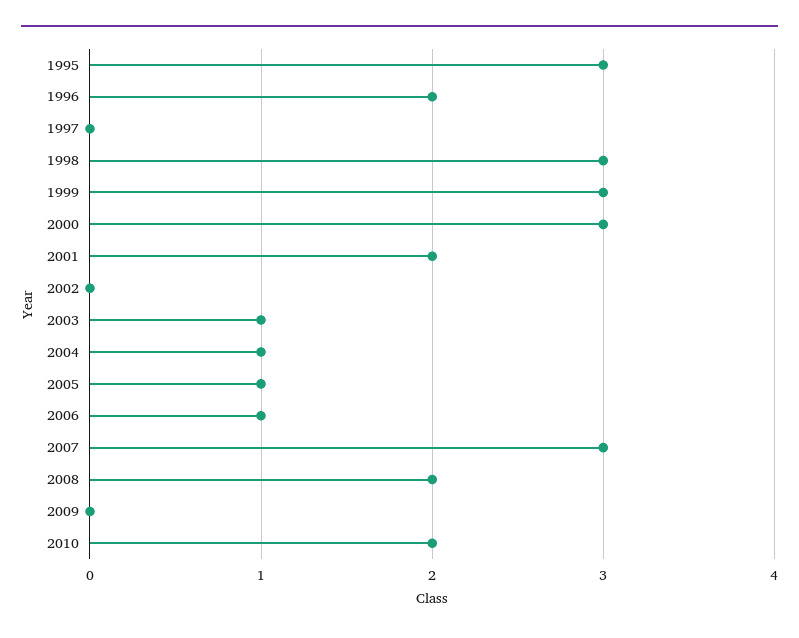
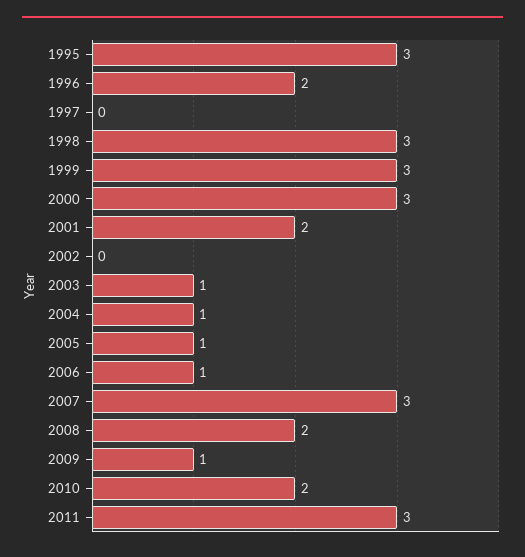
2009: 0 -> 1
2011: none -> 3

